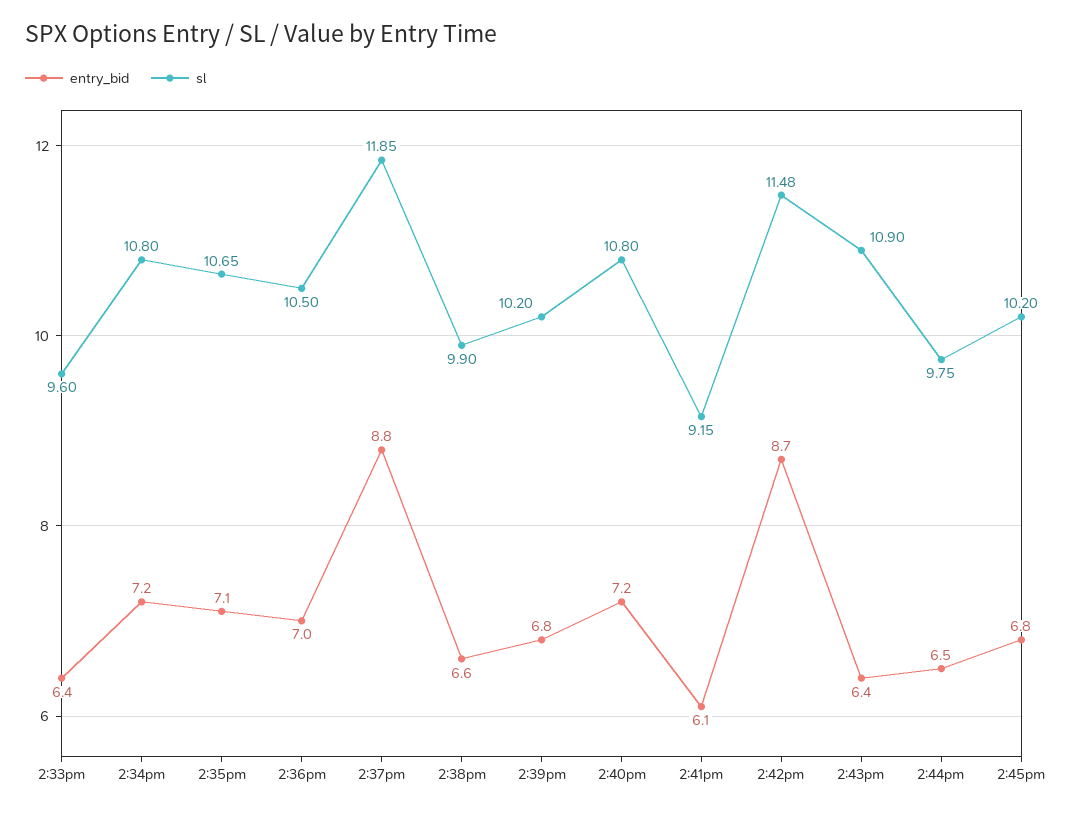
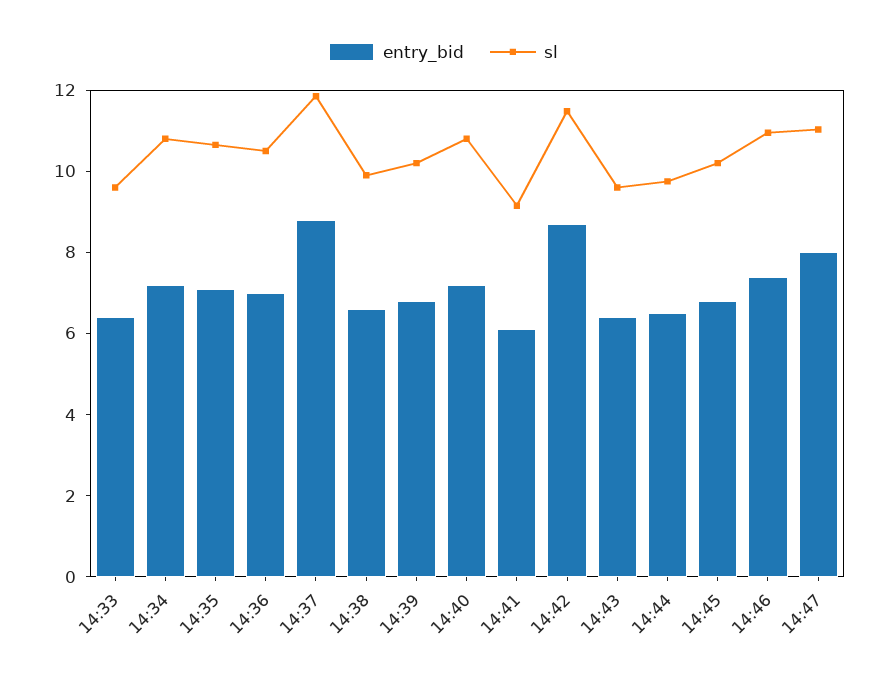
sl, 2:43pm: 10.9 -> 9.5
entry_bid, 14:46: none -> 7.5
sl, 14:46: none -> 11
entry_bid, 14:47: none -> 8
sl, 14:47: none -> 11

